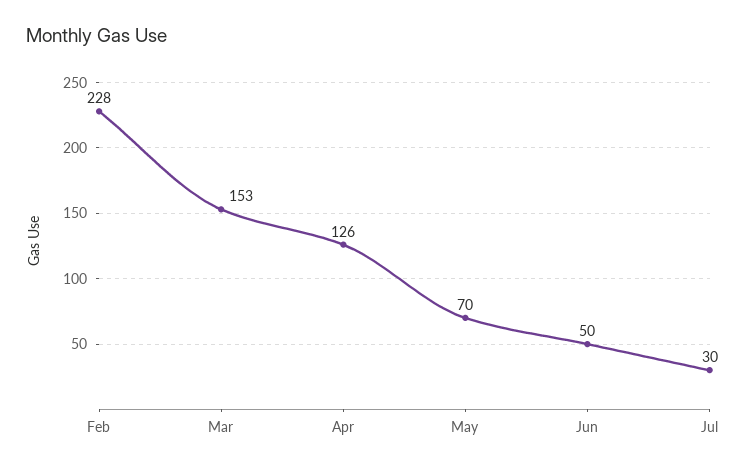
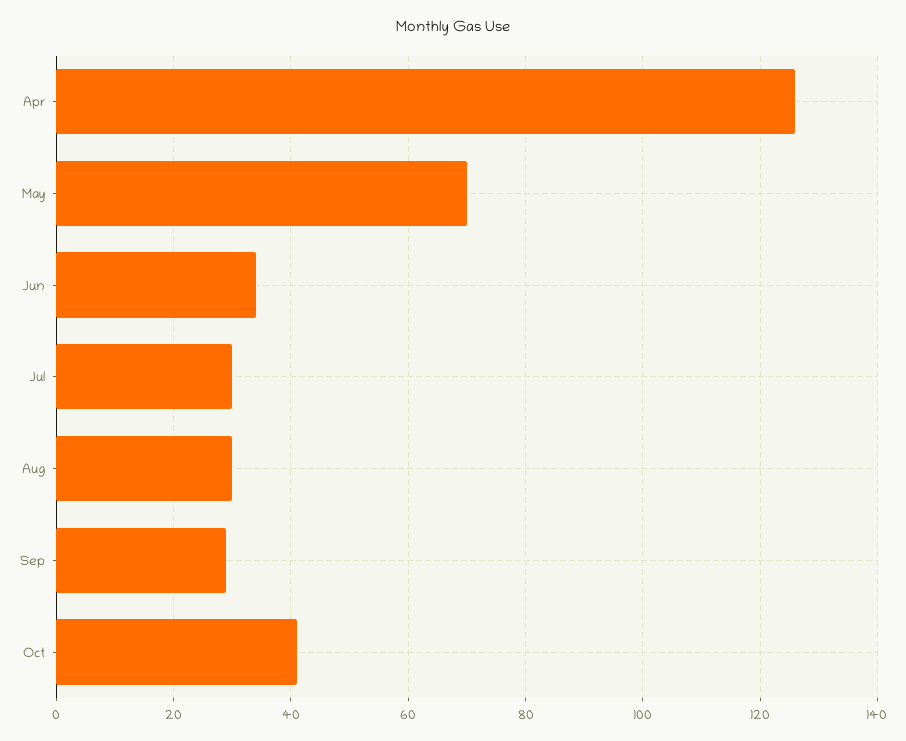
Feb: 228 -> none
Mar: 153 -> none
Jun: 50 -> 35
Aug: none -> 30
Sep: none -> 30
Oct: none -> 40

